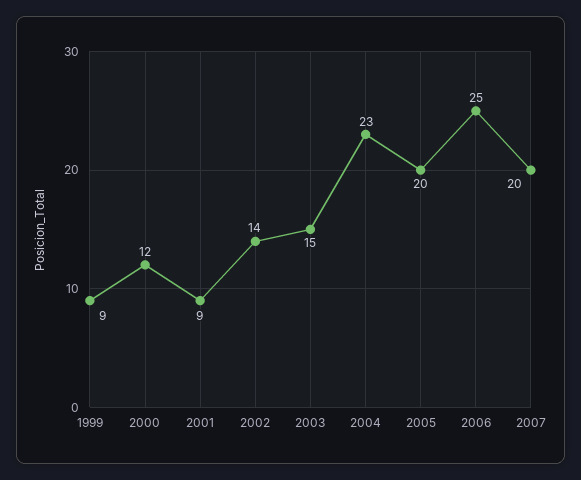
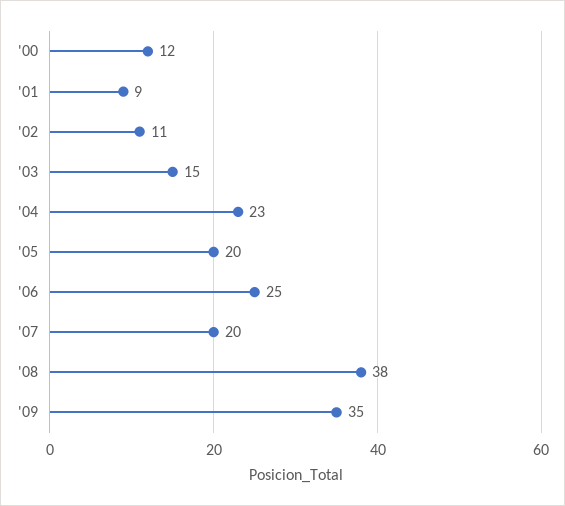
1999: 9 -> none
2002: 14 -> 11
'08: none -> 38
'09: none -> 35

